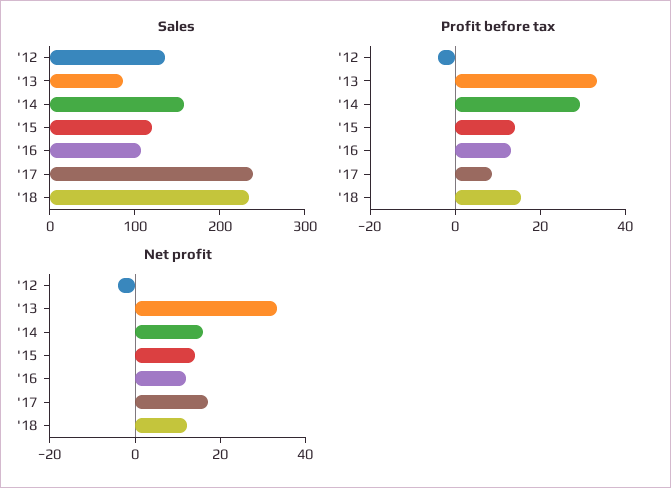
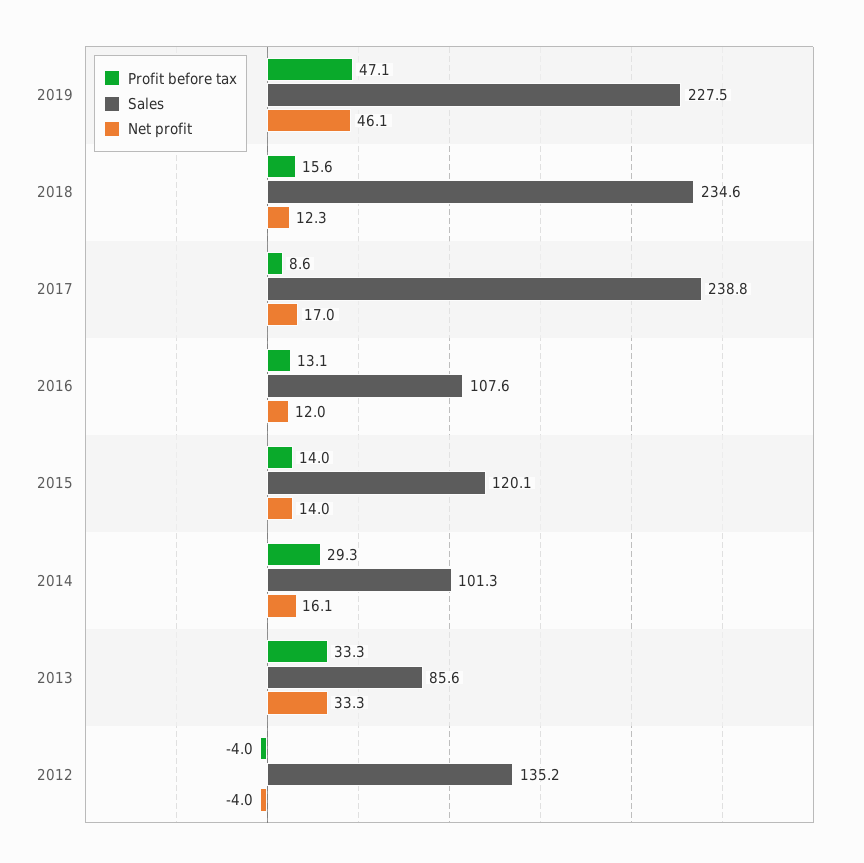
Sales, '14: 160 -> 101.3
Profit before tax, 2019: none -> 47.1
Sales, 2019: none -> 227.5
Net profit, 2019: none -> 46.1

